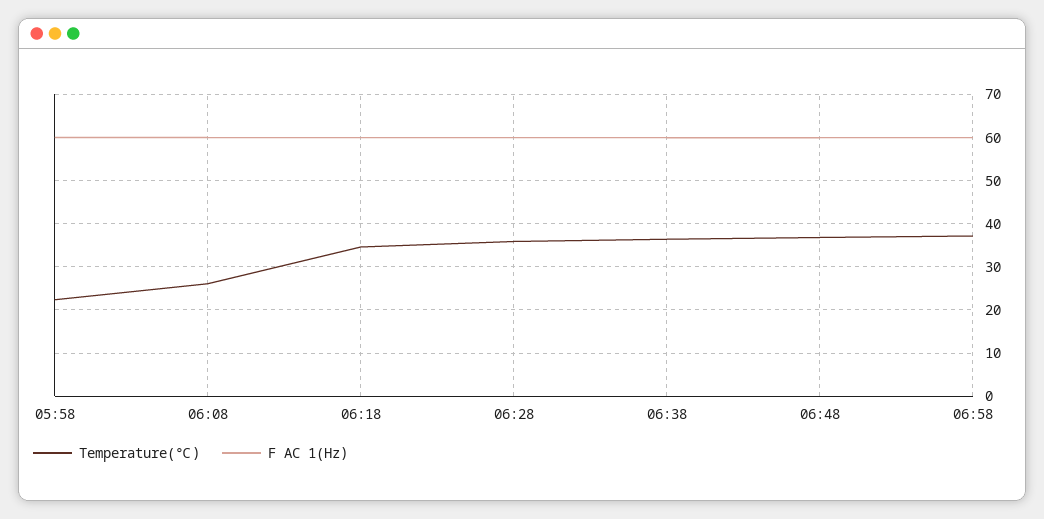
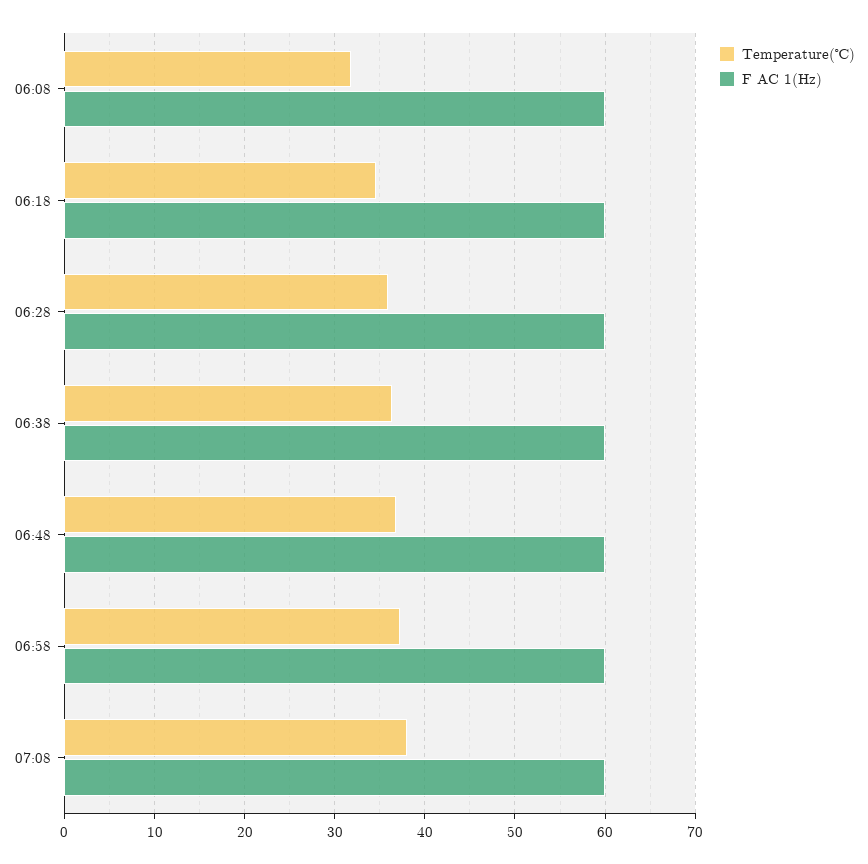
Temperature(℃), 05:58: 22 -> none
F AC 1(Hz), 05:58: 60 -> none
Temperature(℃), 06:08: 26 -> 32
Temperature(℃), 07:08: none -> 38
F AC 1(Hz), 07:08: none -> 60

